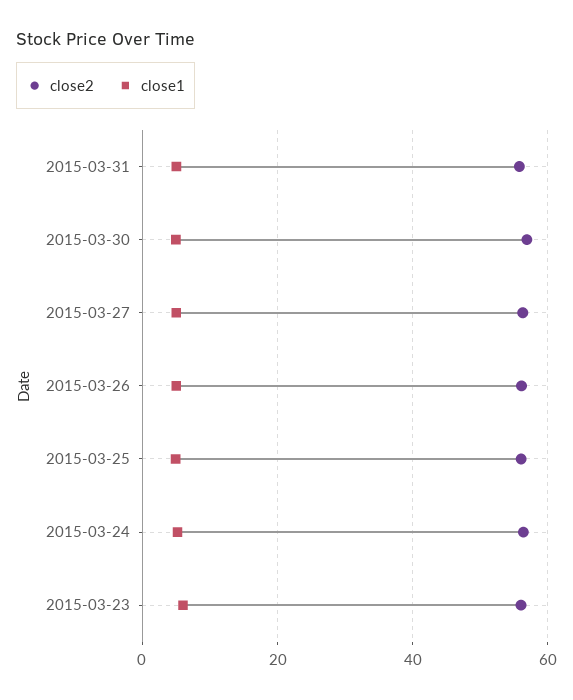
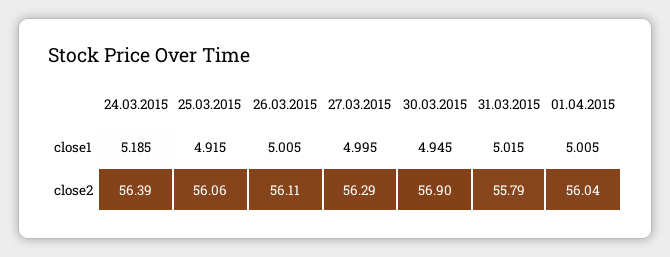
close2, 2015-03-23: 56 -> none
close1, 2015-03-23: 6 -> none
close1, 01.04.2015: none -> 5.005
close2, 01.04.2015: none -> 56.04

